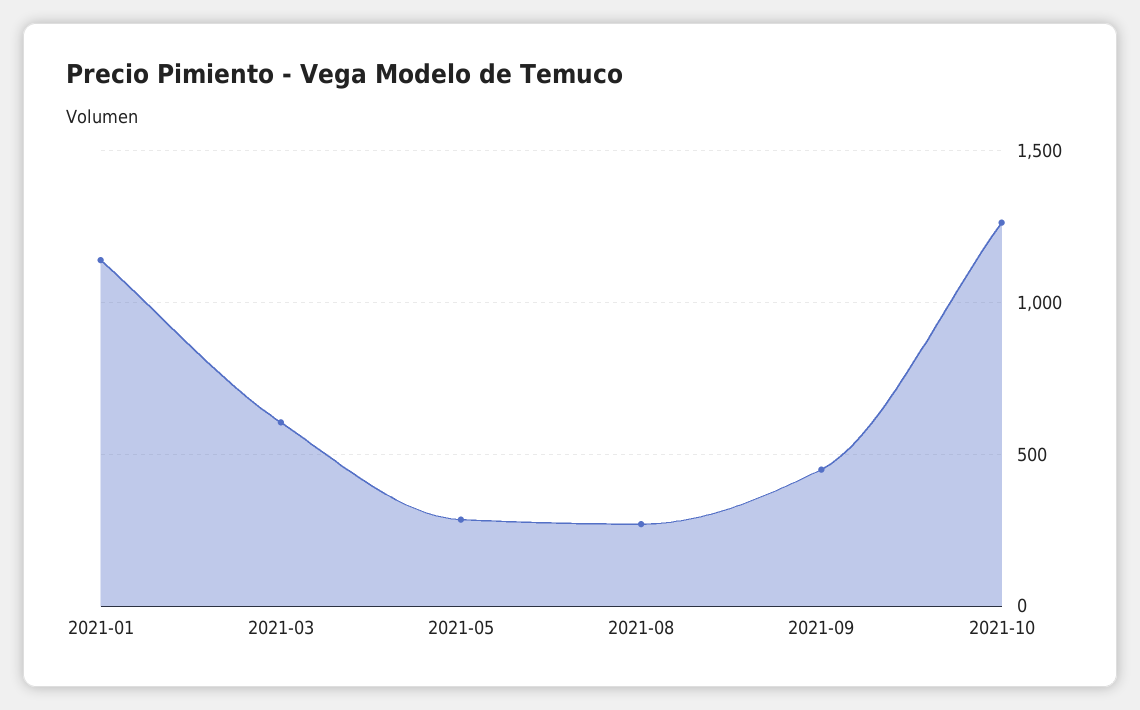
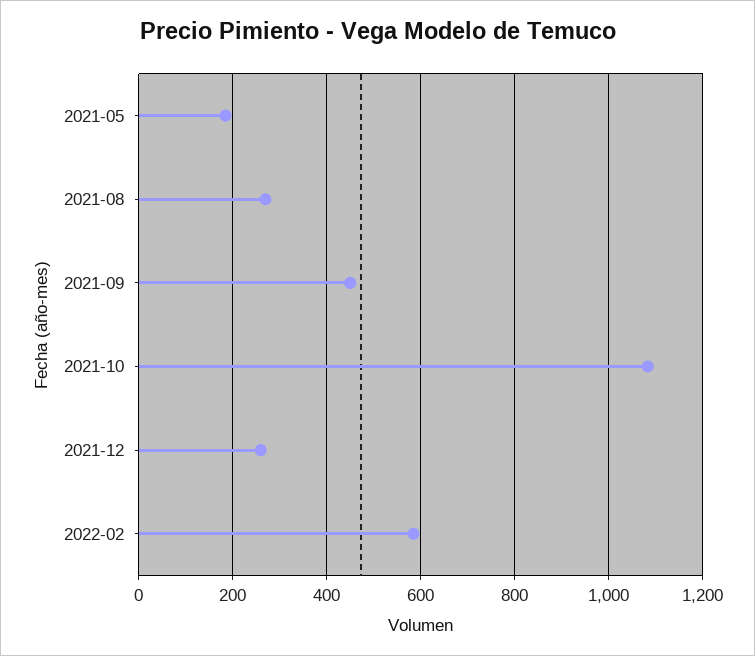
2021-01: 1150 -> none
2021-03: 600 -> none
2021-05: 300 -> 180
2021-10: 1250 -> 1080
2021-12: none -> 260
2022-02: none -> 580

